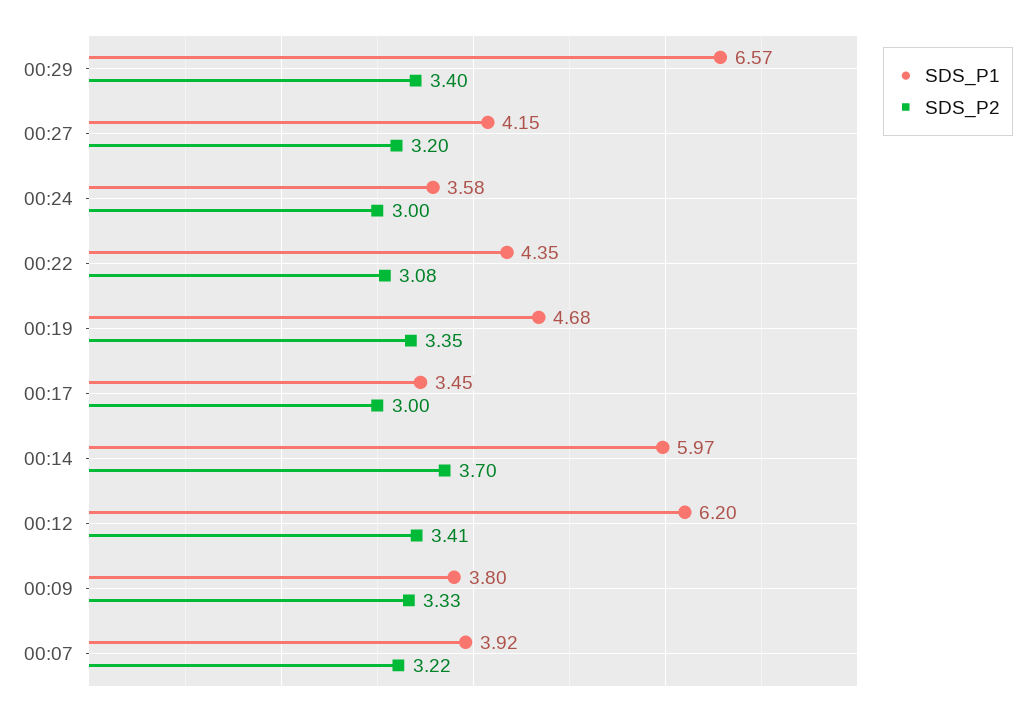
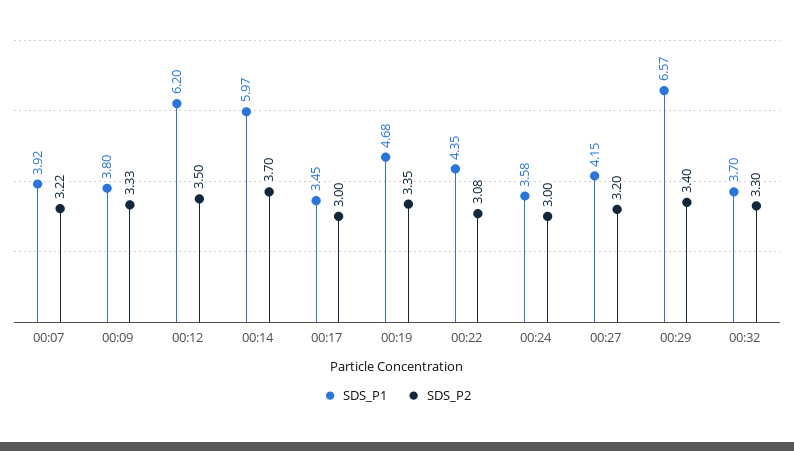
SDS_P2, 00:12: 3.41 -> 3.5
SDS_P1, 00:32: none -> 3.7
SDS_P2, 00:32: none -> 3.3

